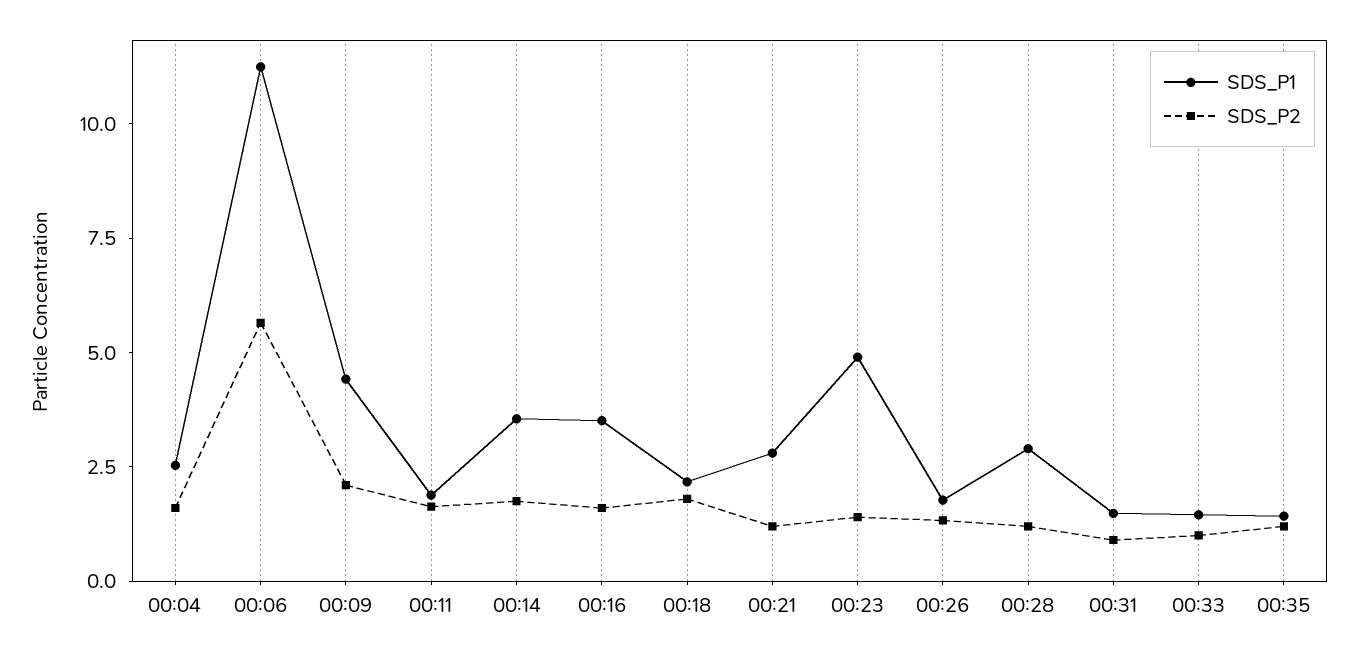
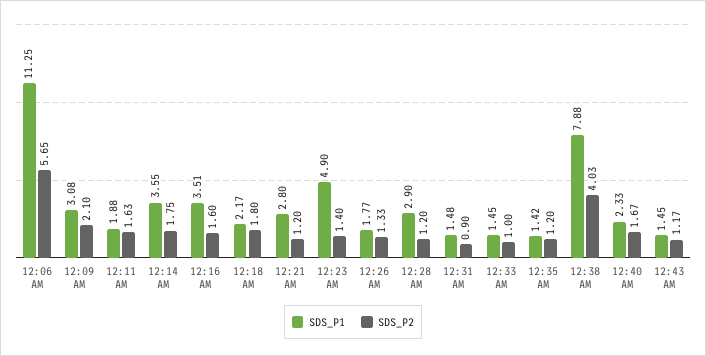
SDS_P1, 00:04: 2.5 -> none
SDS_P2, 00:04: 1.5 -> none
SDS_P1, 00:09: 4.5 -> 3.08
SDS_P1, 12:38 AM: none -> 7.88
SDS_P2, 12:38 AM: none -> 4.03
SDS_P1, 12:40 AM: none -> 2.33
SDS_P2, 12:40 AM: none -> 1.67
SDS_P1, 12:43 AM: none -> 1.45
SDS_P2, 12:43 AM: none -> 1.17

